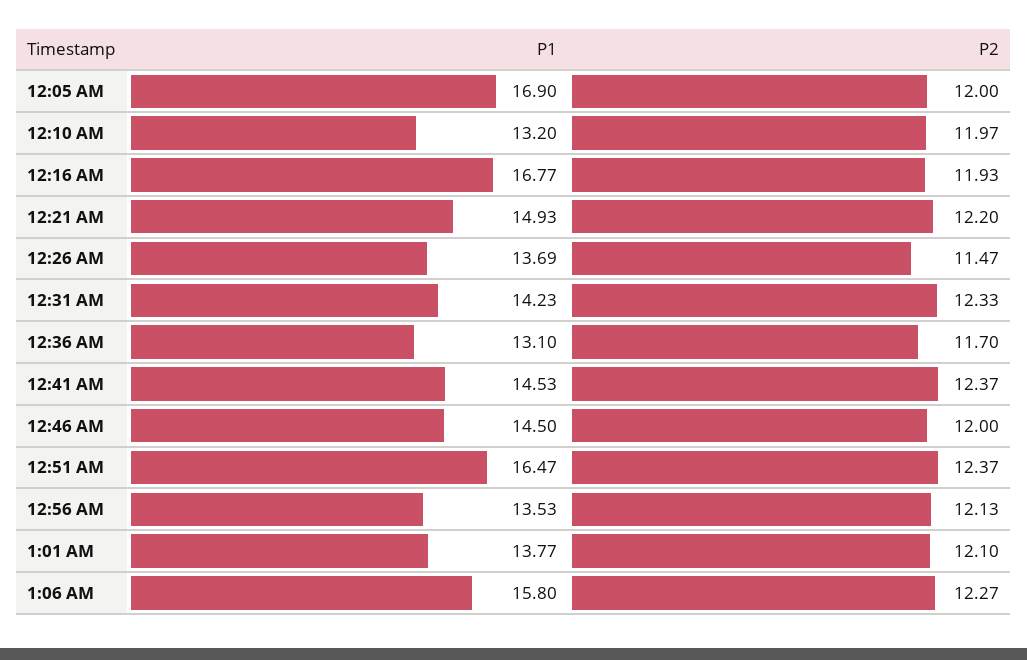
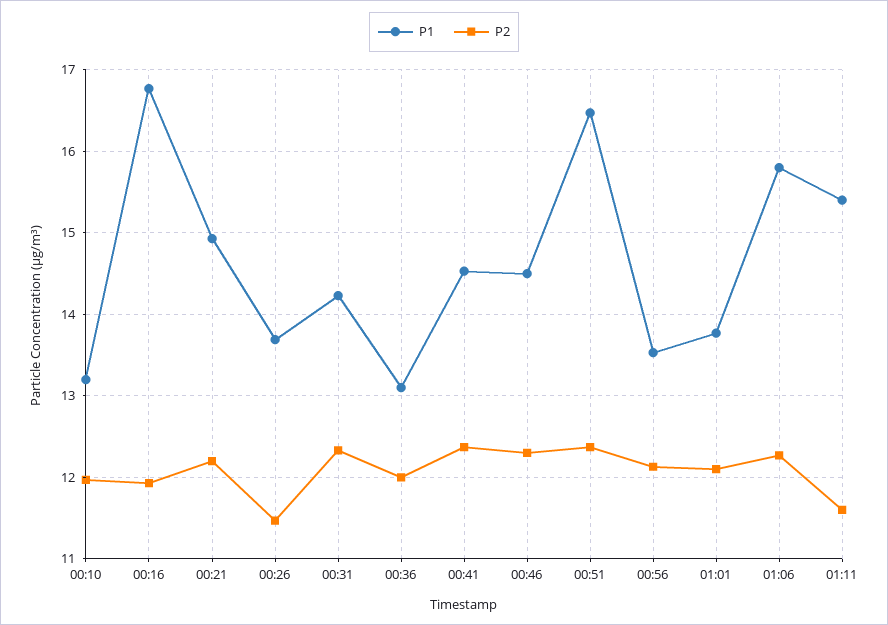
P1, 12:05 AM: 16.9 -> none
P2, 12:05 AM: 12 -> none
P2, 12:36 AM: 11.7 -> 12
P2, 12:46 AM: 12 -> 12.3
P1, 01:11: none -> 15.4
P2, 01:11: none -> 11.6

